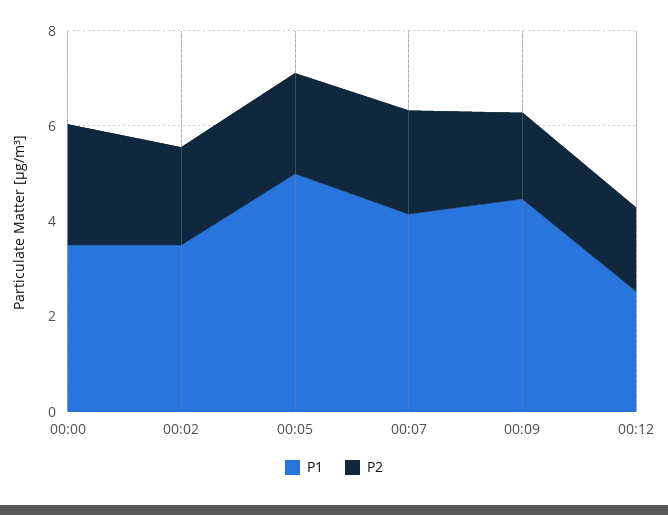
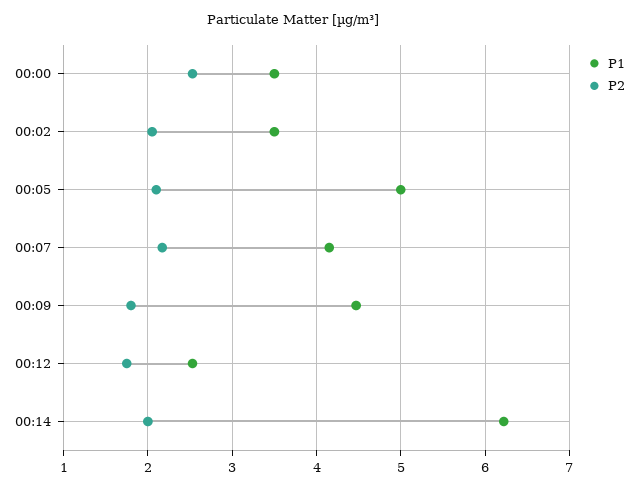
P1, 00:14: none -> 6.2
P2, 00:14: none -> 2

